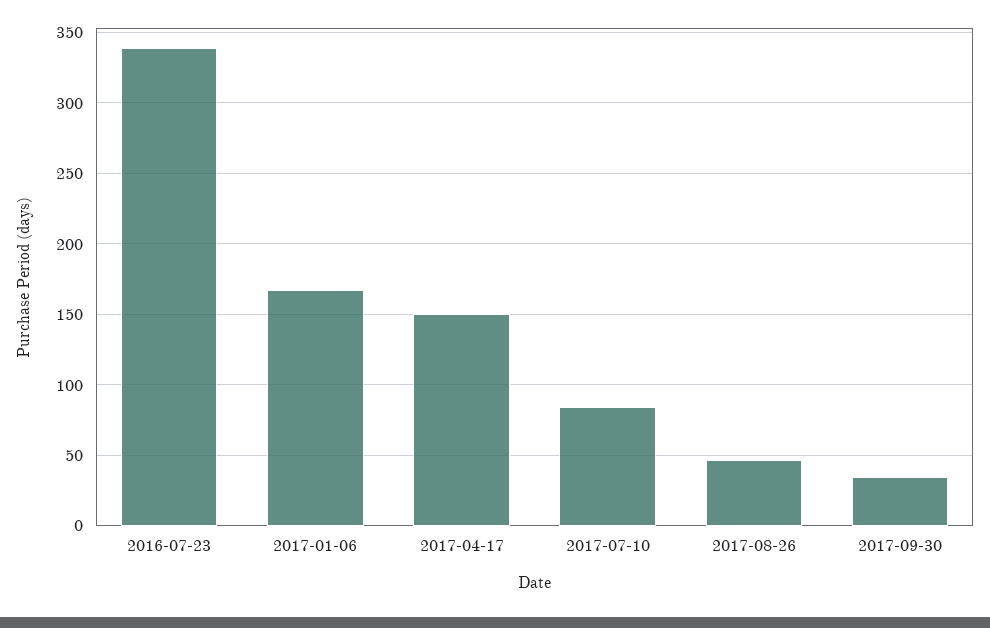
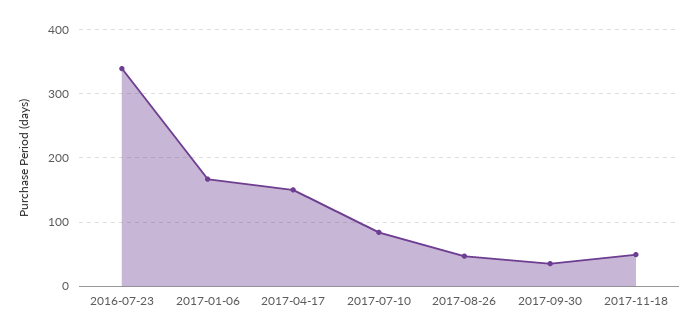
2017-11-18: none -> 50

